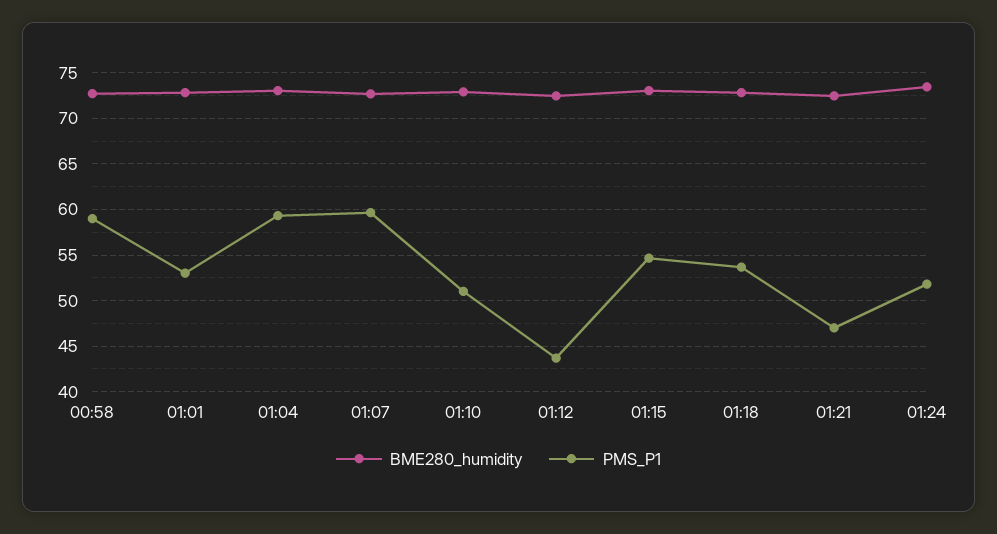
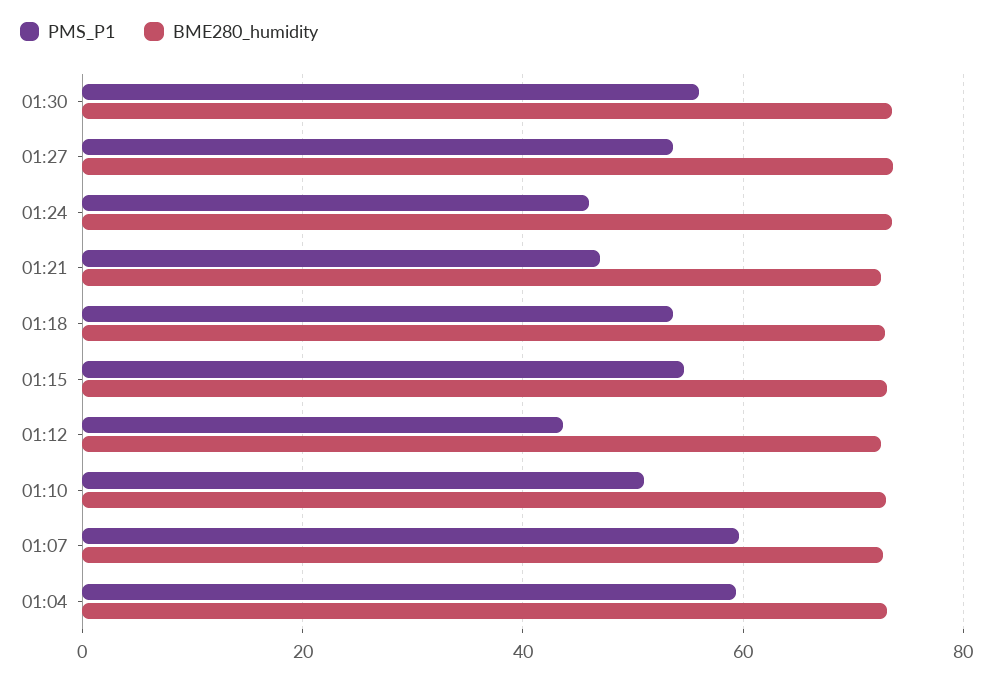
BME280_humidity, 00:58: 73 -> none
PMS_P1, 00:58: 59 -> none
BME280_humidity, 01:01: 73 -> none
PMS_P1, 01:01: 53 -> none
PMS_P1, 01:24: 52 -> 46
PMS_P1, 01:30: none -> 56
BME280_humidity, 01:30: none -> 74
PMS_P1, 01:27: none -> 54
BME280_humidity, 01:27: none -> 74

